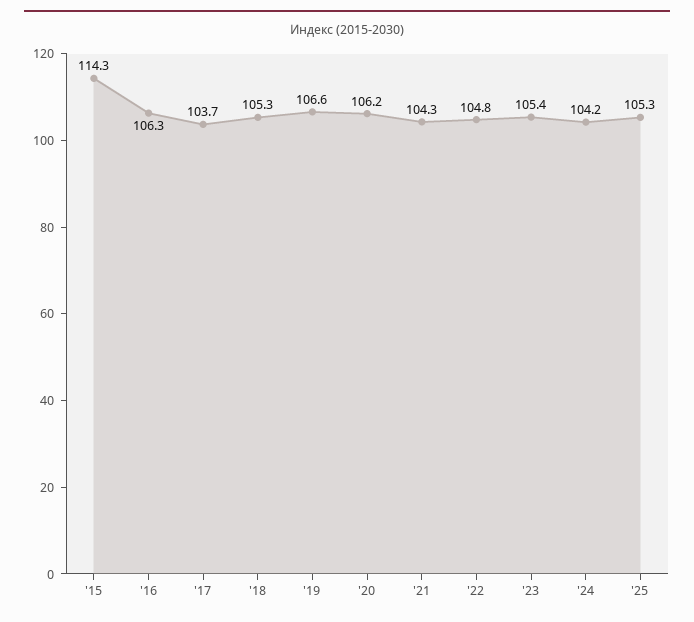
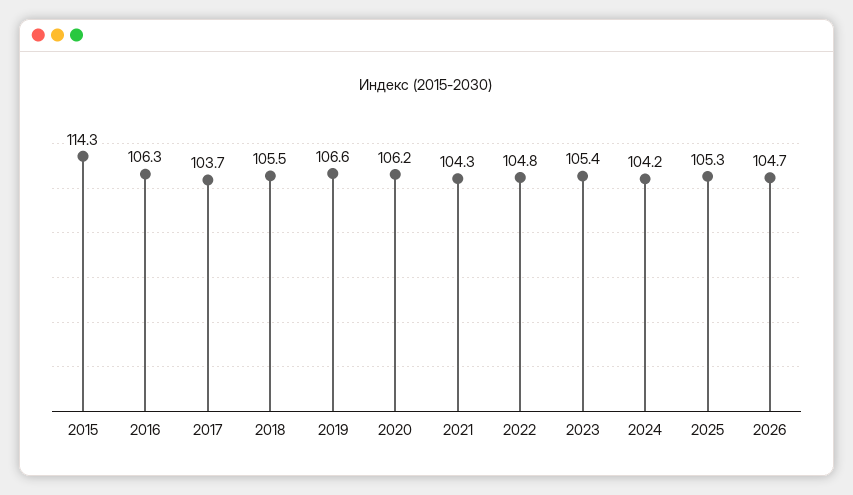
'18: 105.3 -> 105.5
2026: none -> 104.7

